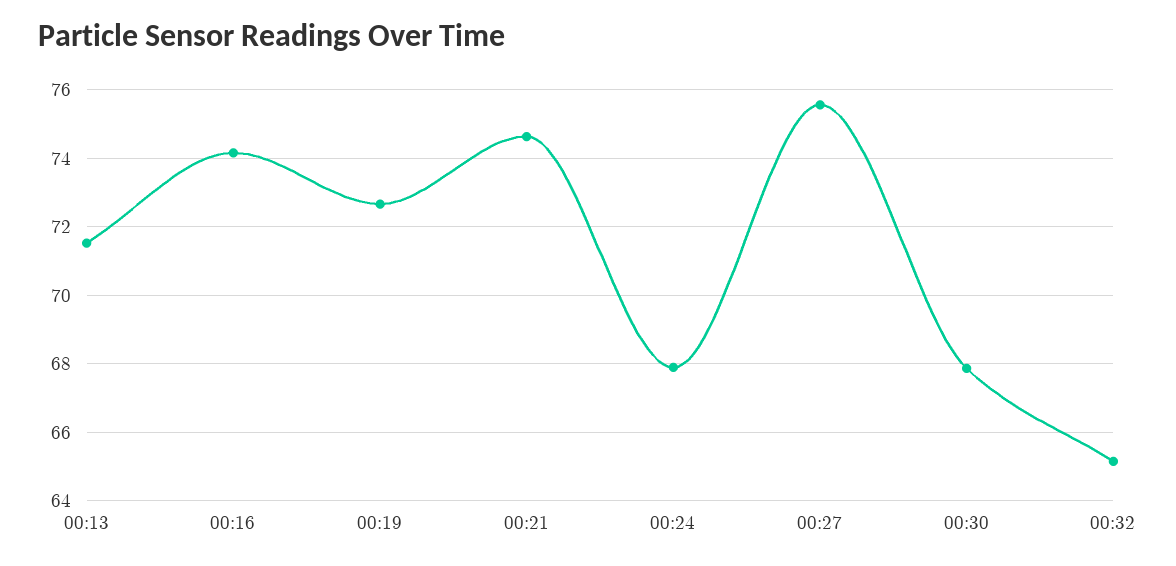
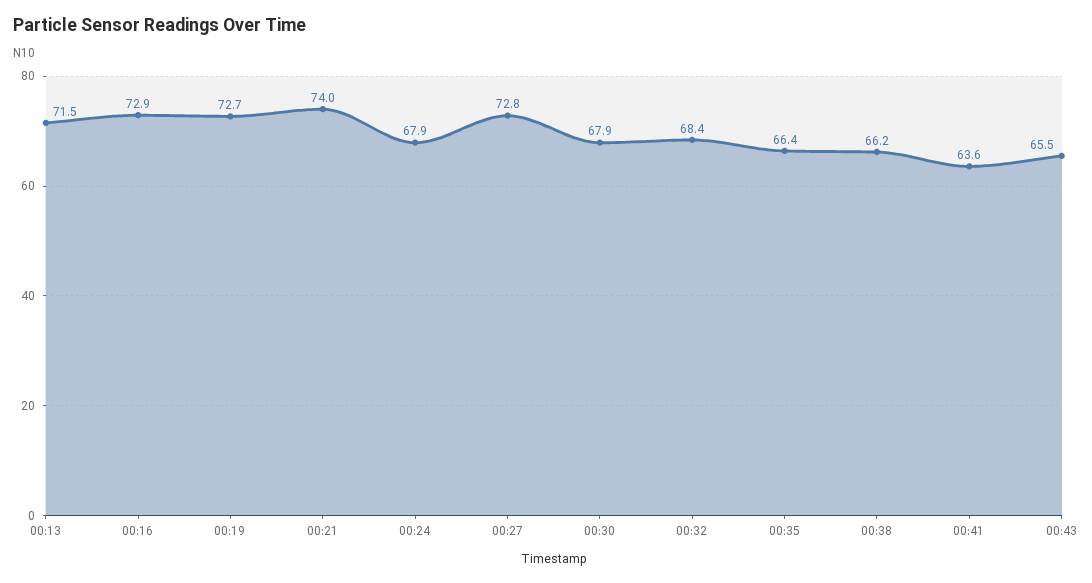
00:16: 74.2 -> 72.9
00:21: 74.6 -> 74
00:27: 75.6 -> 72.8
00:32: 65.2 -> 68.4
00:35: none -> 66.4
00:38: none -> 66.2
00:41: none -> 63.6
00:43: none -> 65.5

